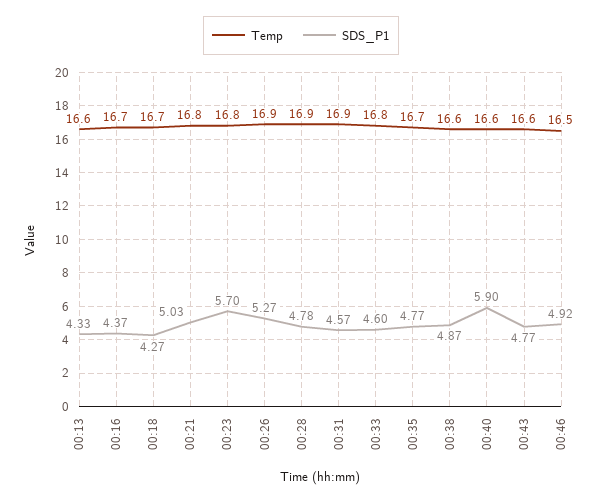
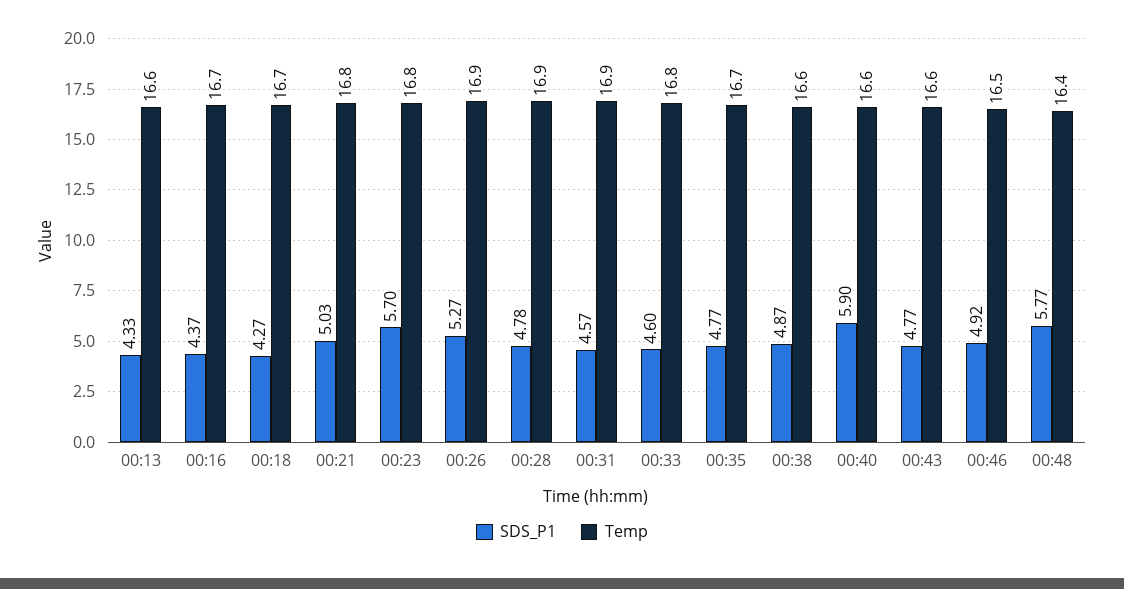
SDS_P1, 00:48: none -> 5.77
Temp, 00:48: none -> 16.4

